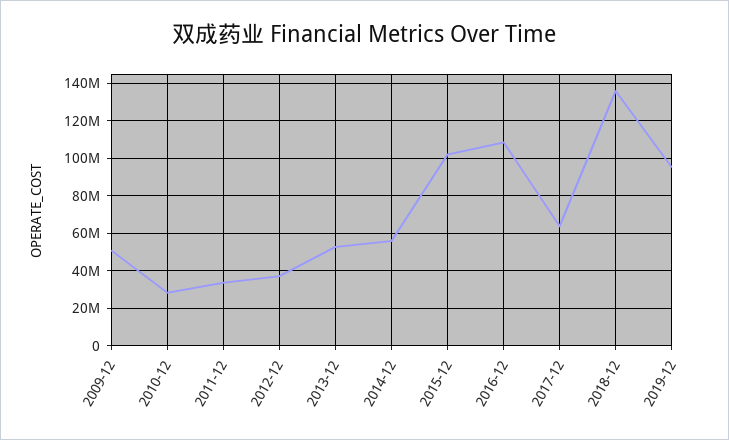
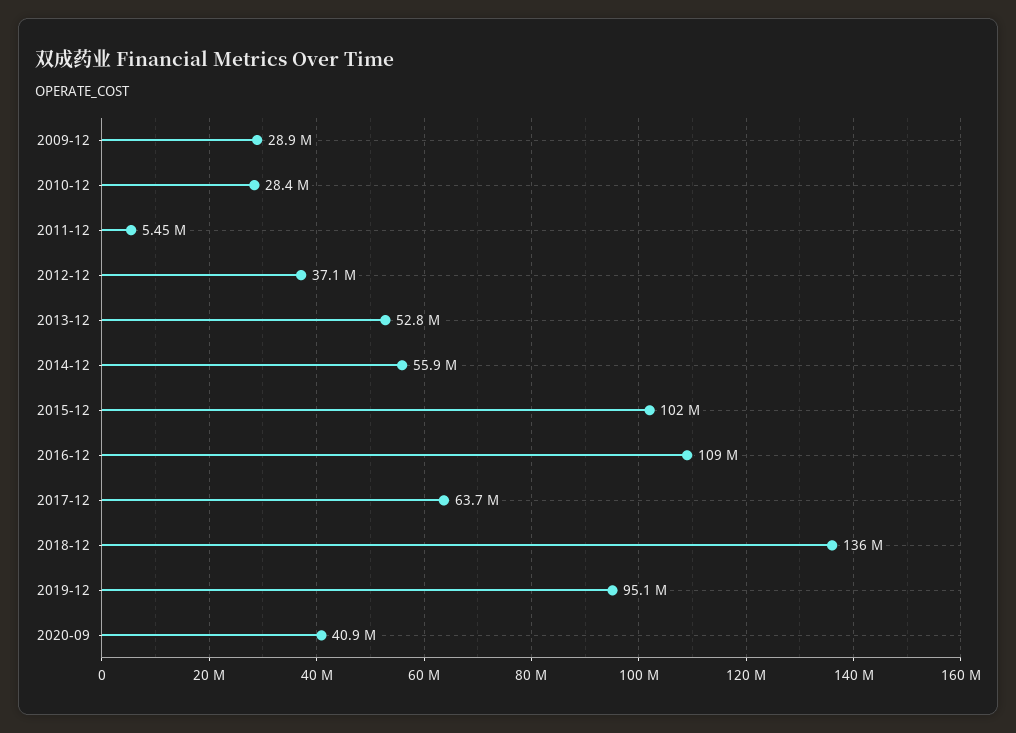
2009-12: 50000000 -> 28900000
2011-12: 35000000 -> 5450000
2020-09: none -> 40900000

